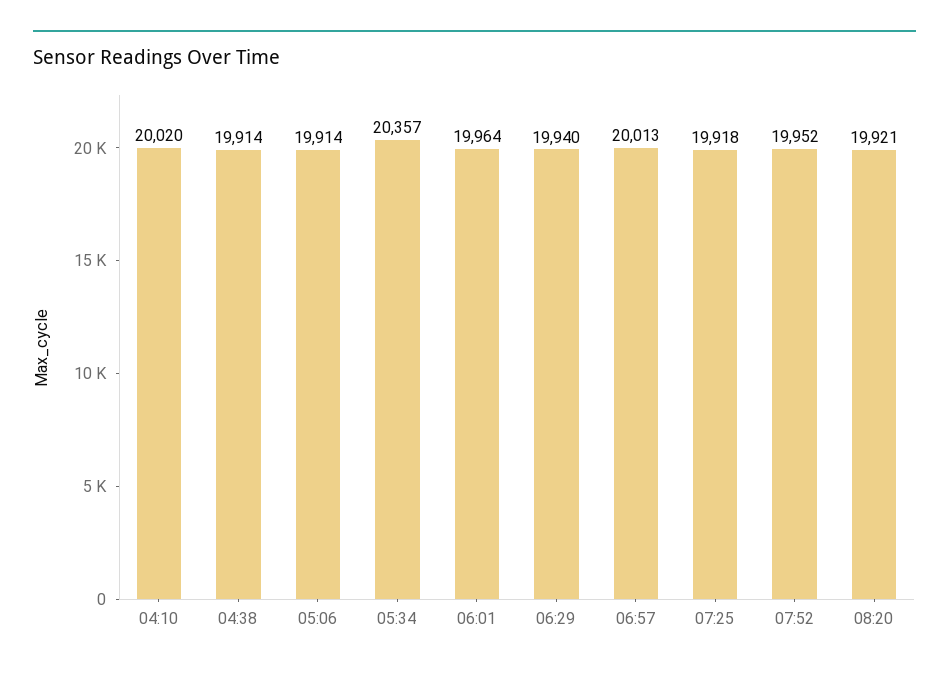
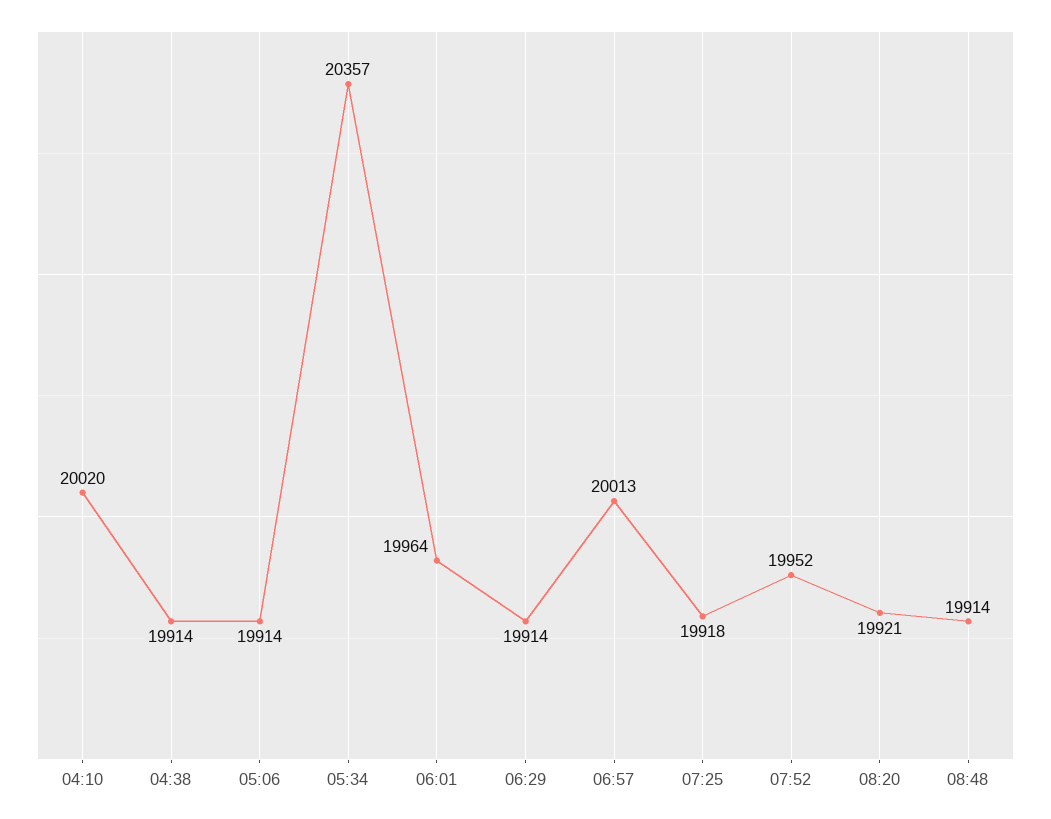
06:29: 19940 -> 19914
08:48: none -> 19914

